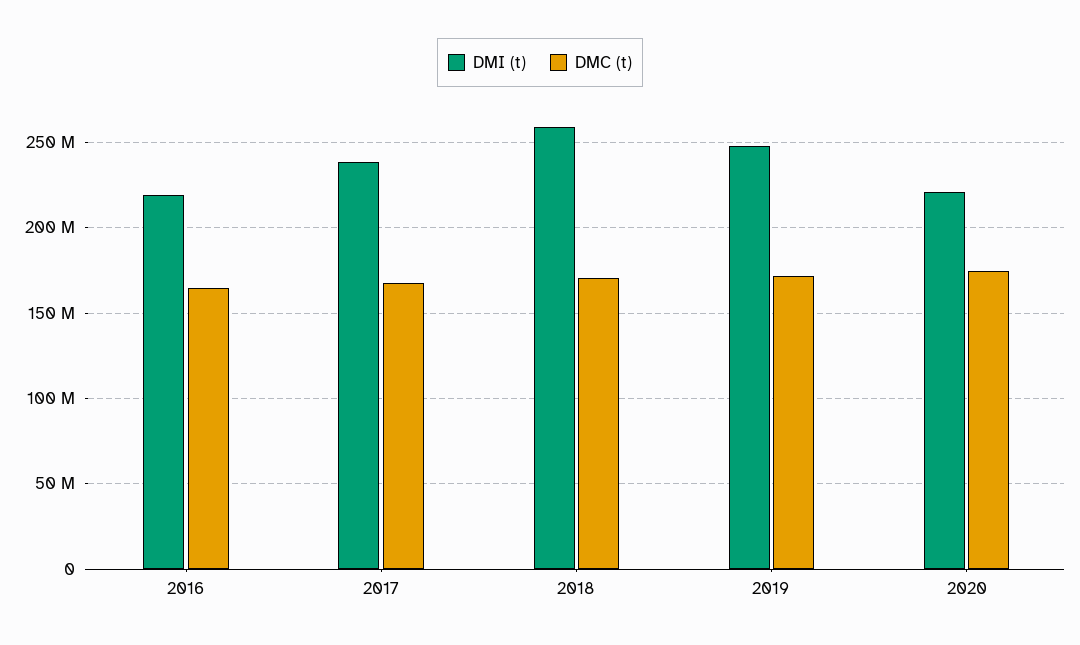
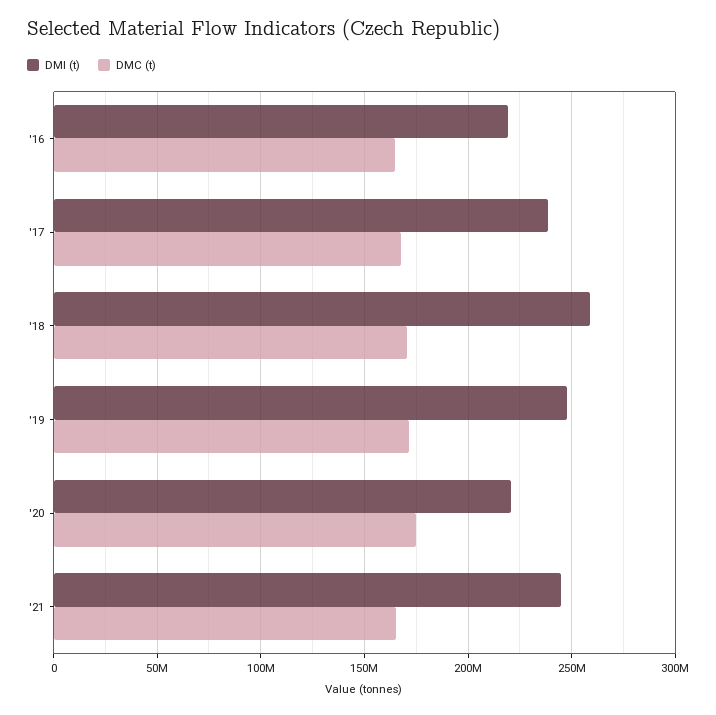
DMI (t), '21: none -> 245000000
DMC (t), '21: none -> 165000000

